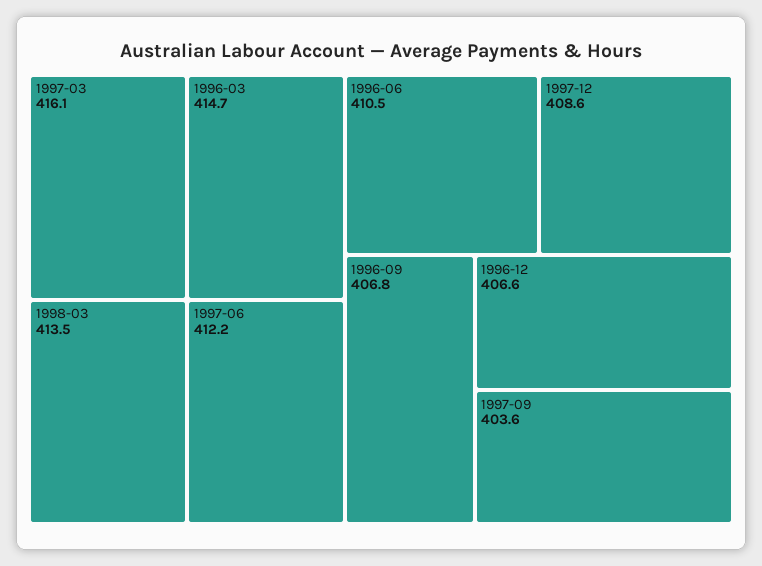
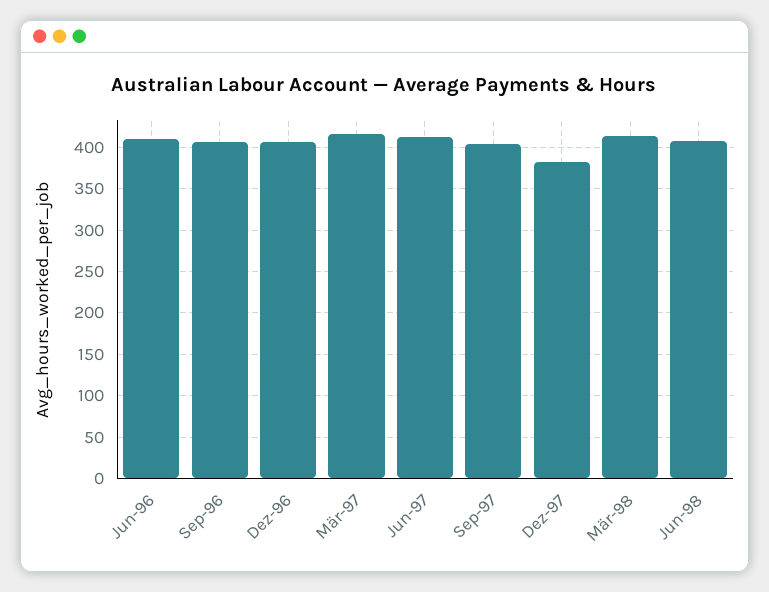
1996-03: 414.7 -> none
1997-12: 408.6 -> 380
Jun-98: none -> 410

